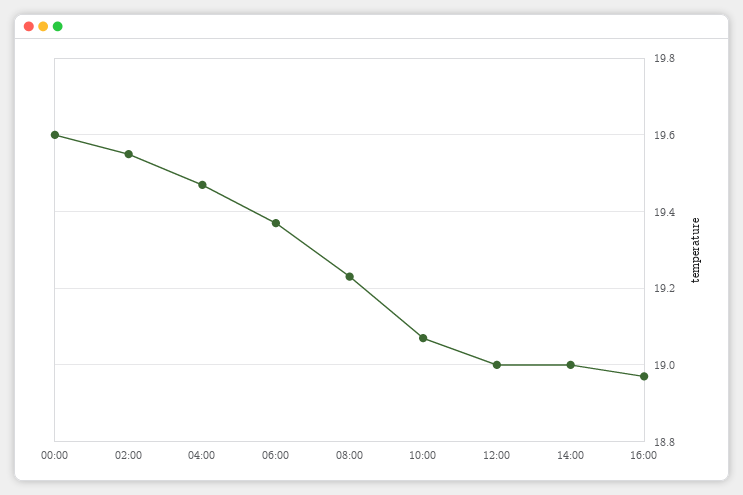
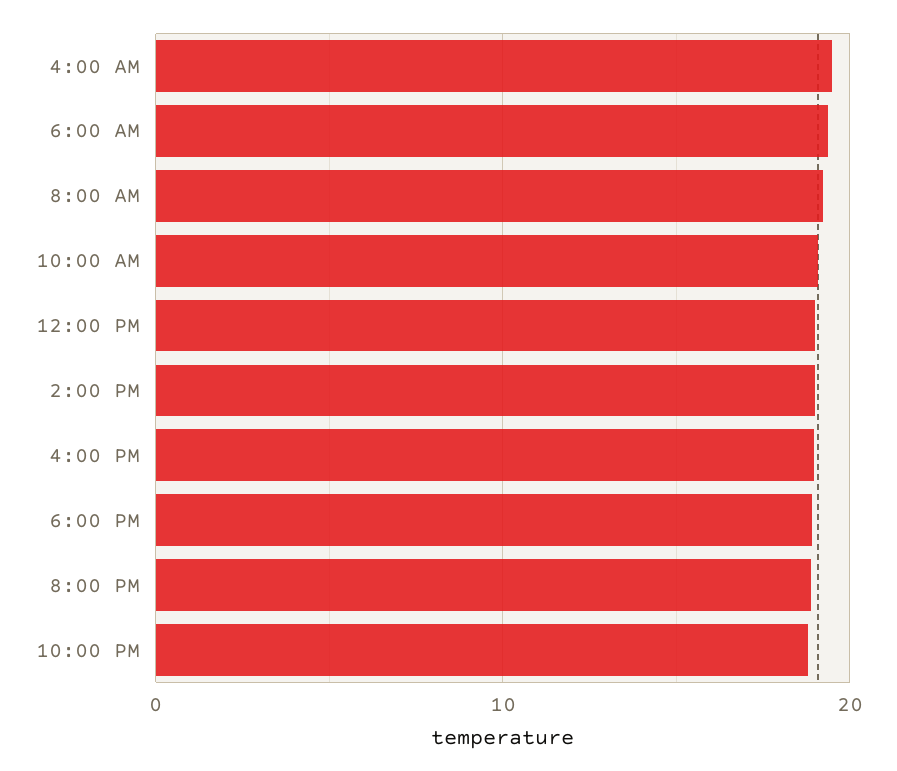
00:00: 19.6 -> none
02:00: 19.55 -> none
6:00 PM: none -> 19
8:00 PM: none -> 19
10:00 PM: none -> 19

